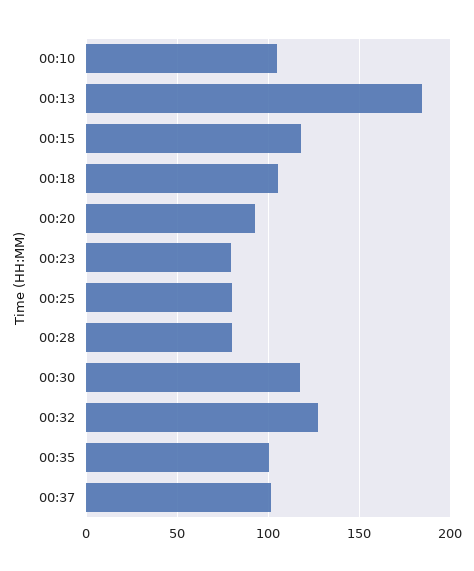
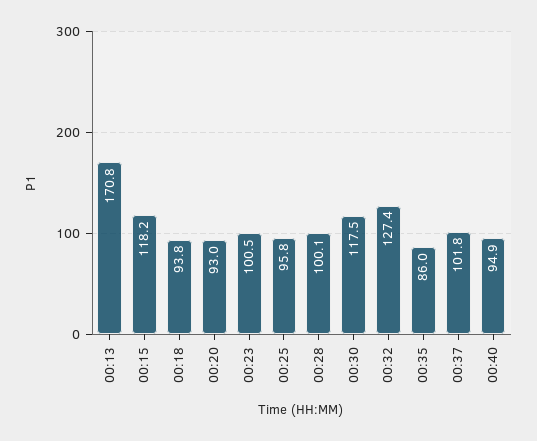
00:10: 105 -> none
00:13: 185 -> 170.8
00:18: 105 -> 93.8
00:23: 80 -> 100.5
00:25: 80 -> 95.8
00:28: 80 -> 100.1
00:35: 100 -> 86
00:40: none -> 94.9

